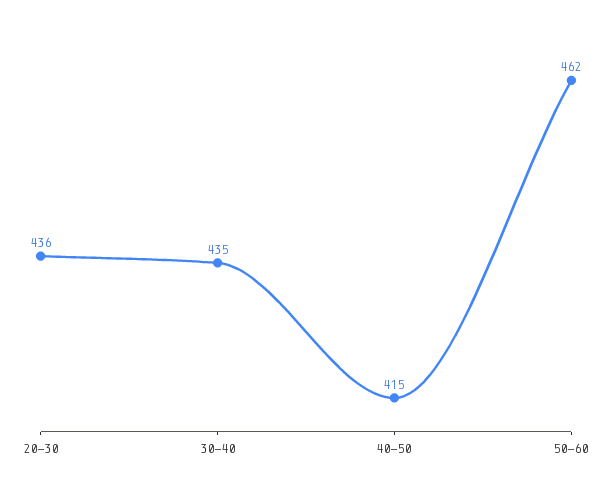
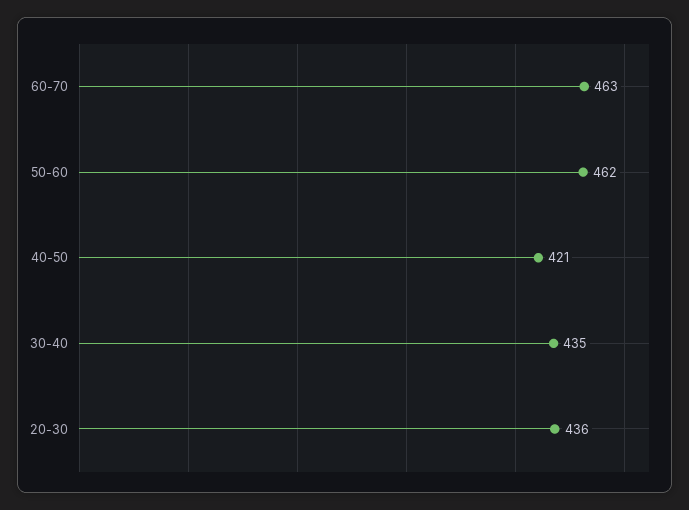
40-50: 415 -> 421
60-70: none -> 463

